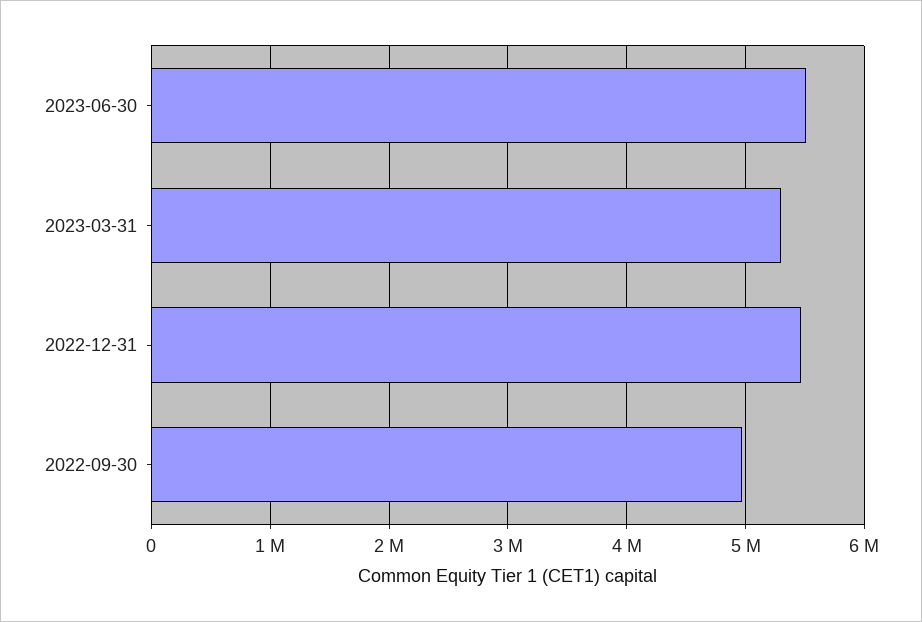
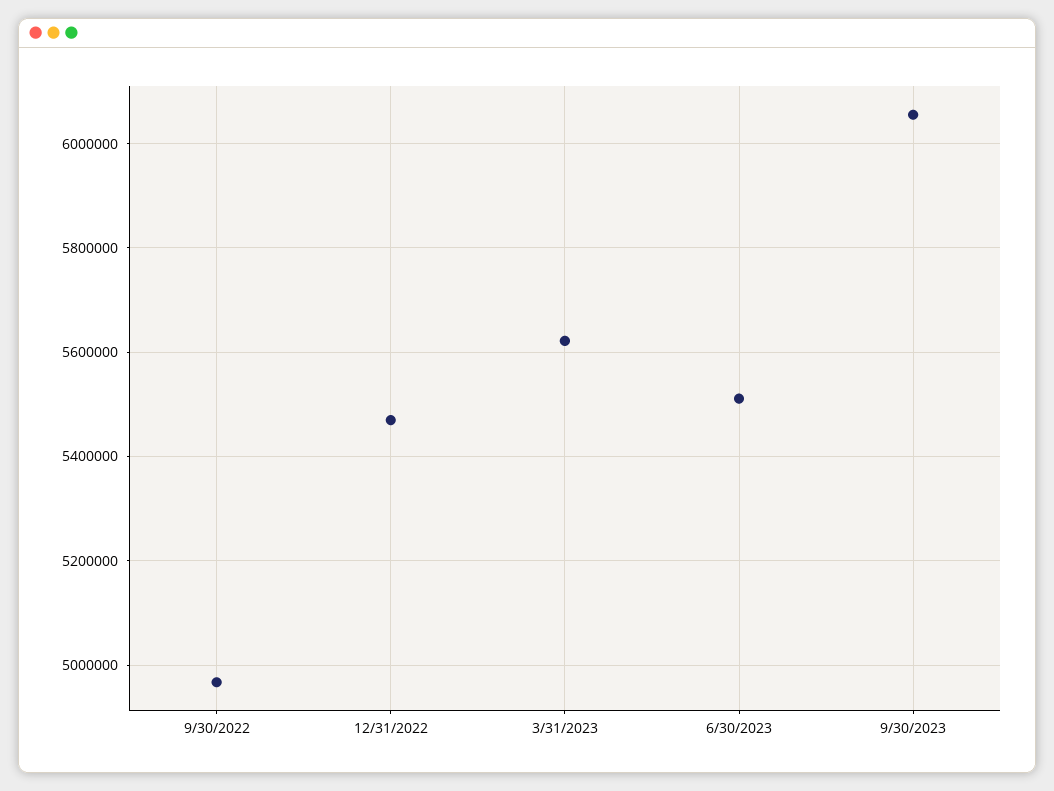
2023-03-31: 5300000 -> 5620000
9/30/2023: none -> 6060000

